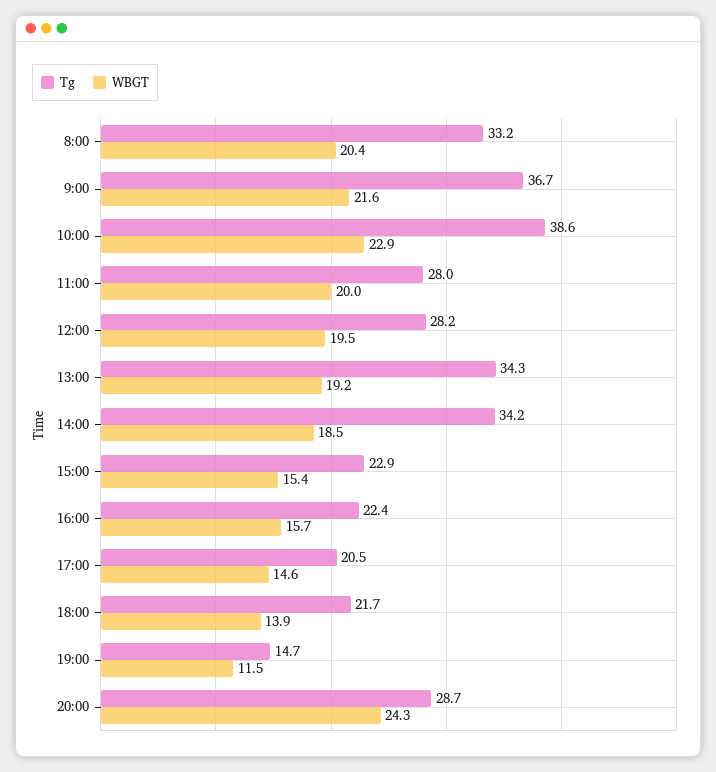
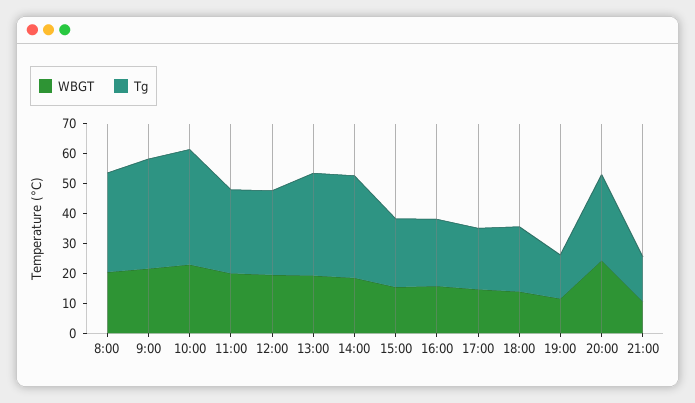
WBGT, 21:00: none -> 10
Tg, 21:00: none -> 15

